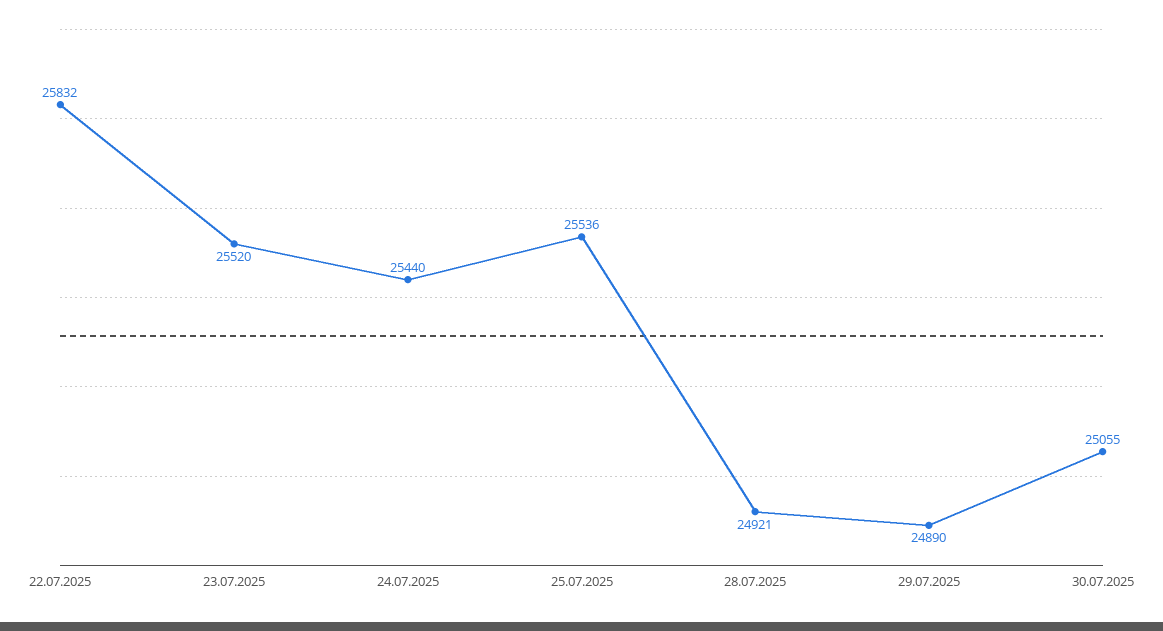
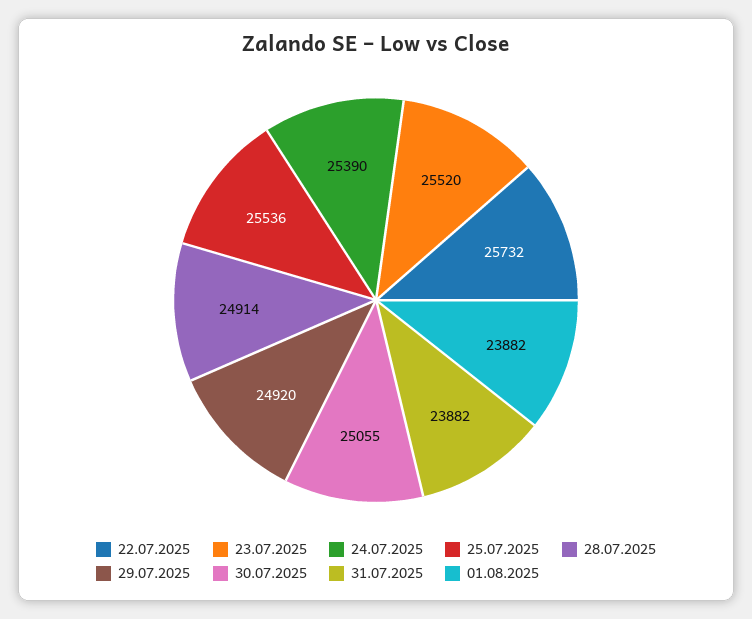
22.07.2025: 25832 -> 25732
24.07.2025: 25440 -> 25390
28.07.2025: 24921 -> 24914
29.07.2025: 24890 -> 24920
31.07.2025: none -> 23882
01.08.2025: none -> 23882

